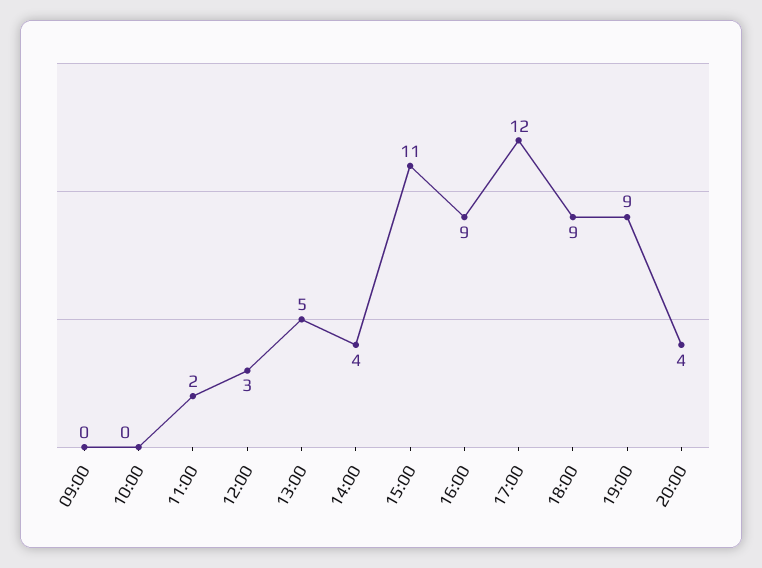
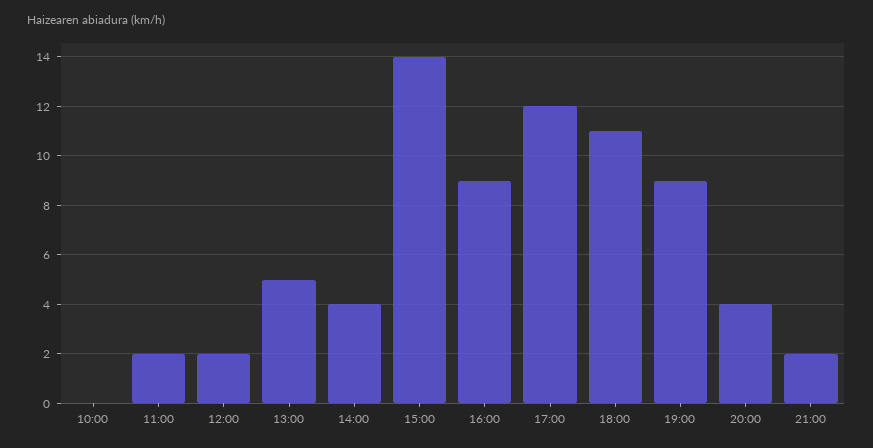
09:00: 0 -> none
12:00: 3 -> 2
15:00: 11 -> 14
18:00: 9 -> 11
21:00: none -> 2

